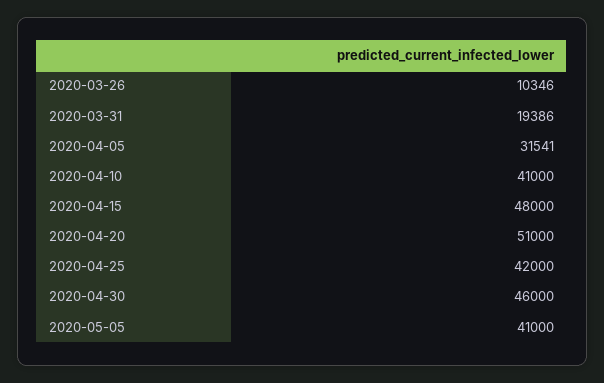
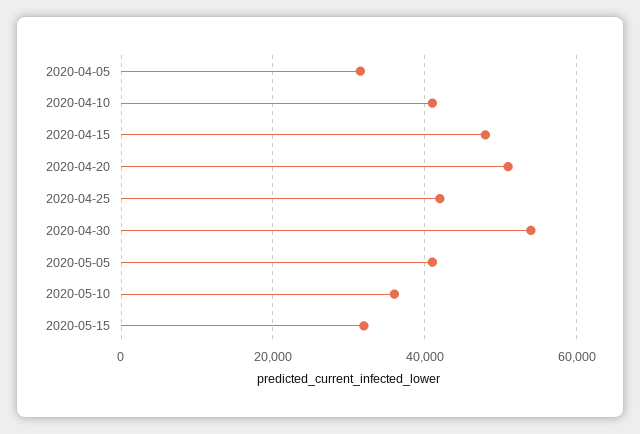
2020-03-26: 10346 -> none
2020-03-31: 19386 -> none
2020-04-30: 46000 -> 54000
2020-05-10: none -> 36000
2020-05-15: none -> 32000

